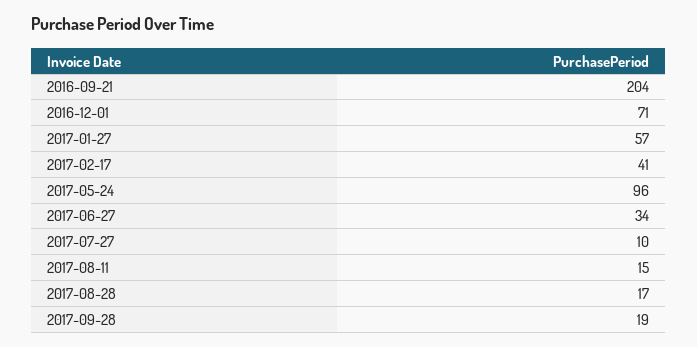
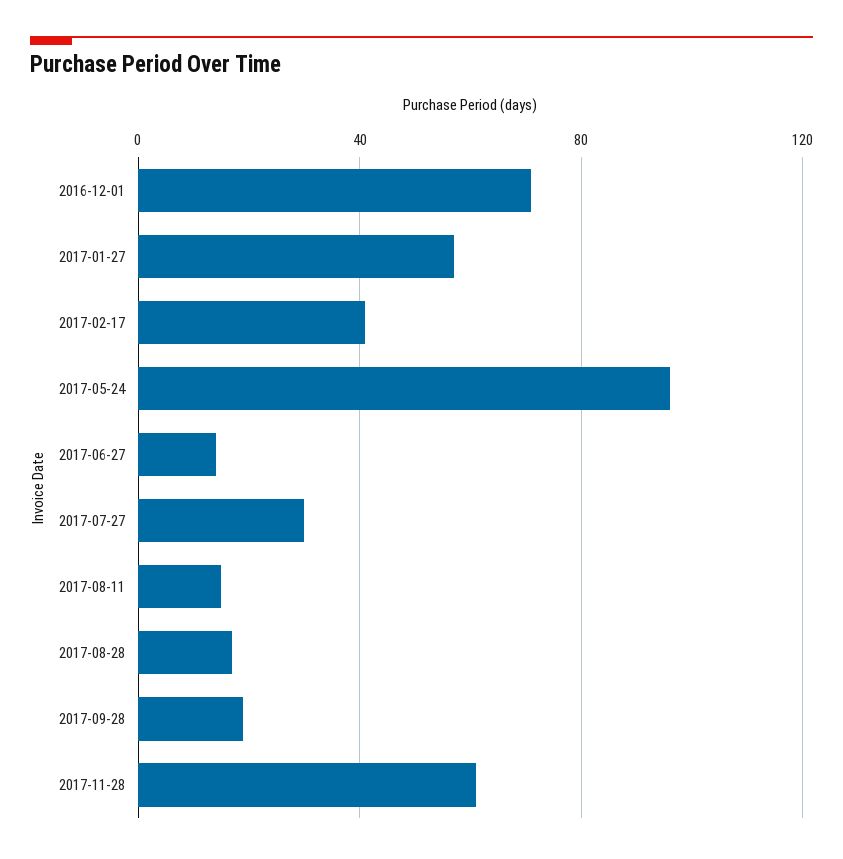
2016-09-21: 204 -> none
2017-06-27: 34 -> 15
2017-07-27: 10 -> 30
2017-11-28: none -> 60

